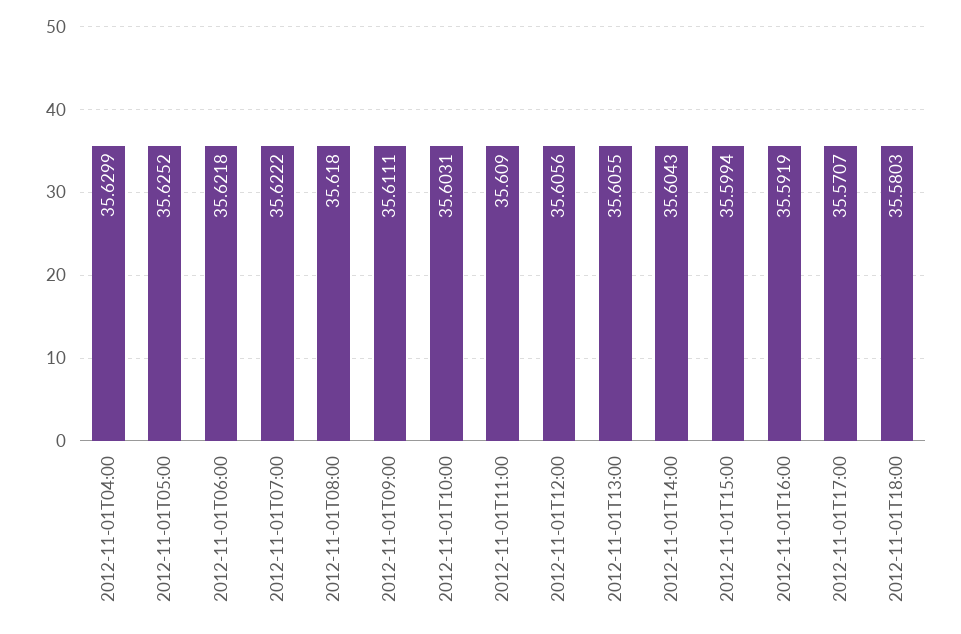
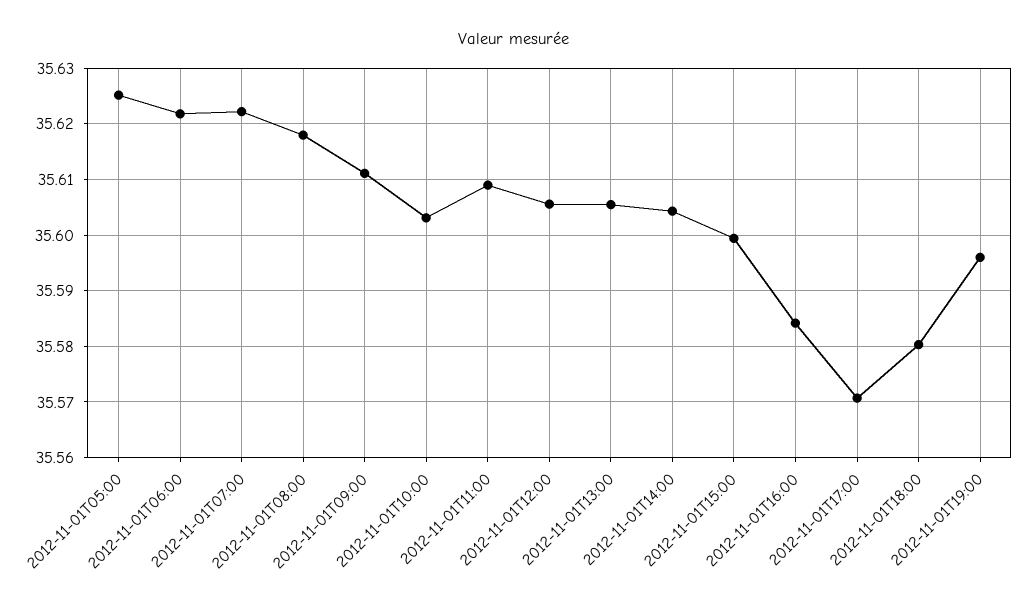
2012-11-01T04:00: 35.6299 -> none
2012-11-01T16:00: 35.5919 -> 35.584
2012-11-01T19:00: none -> 35.596

